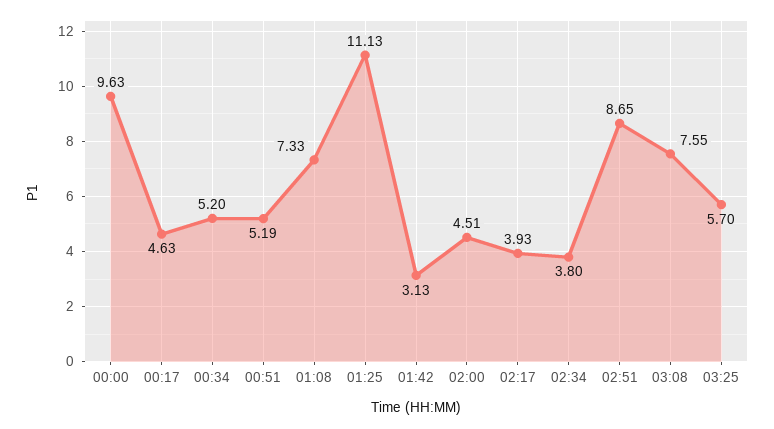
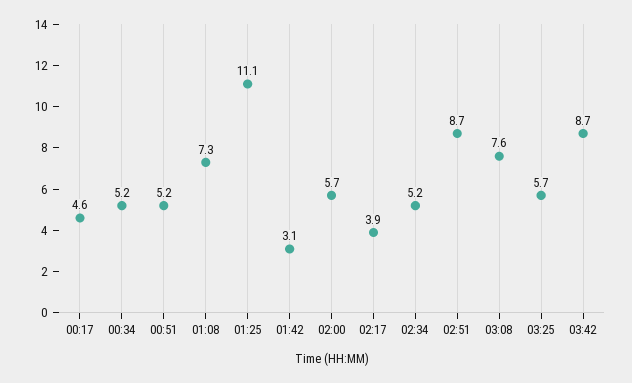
00:00: 9.63 -> none
02:00: 4.51 -> 5.7
02:34: 3.8 -> 5.2
03:42: none -> 8.7

